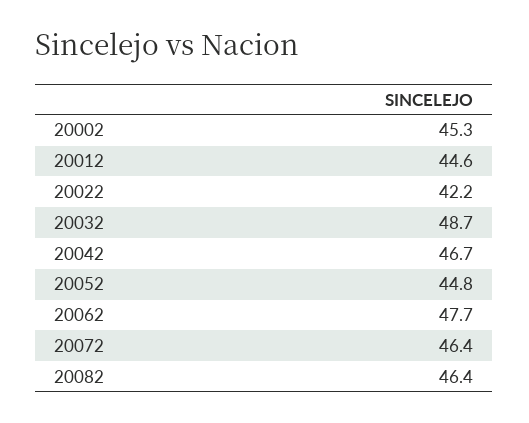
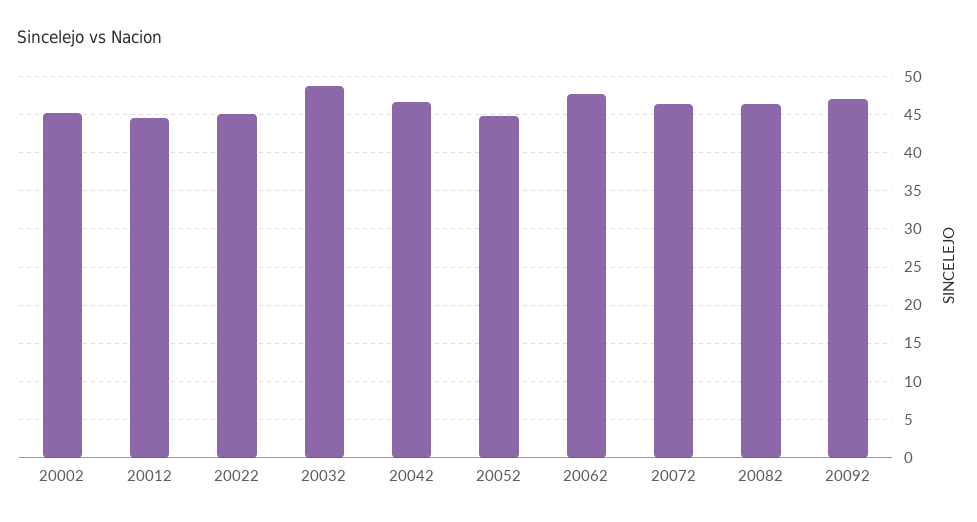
20022: 42.2 -> 45
20092: none -> 47

